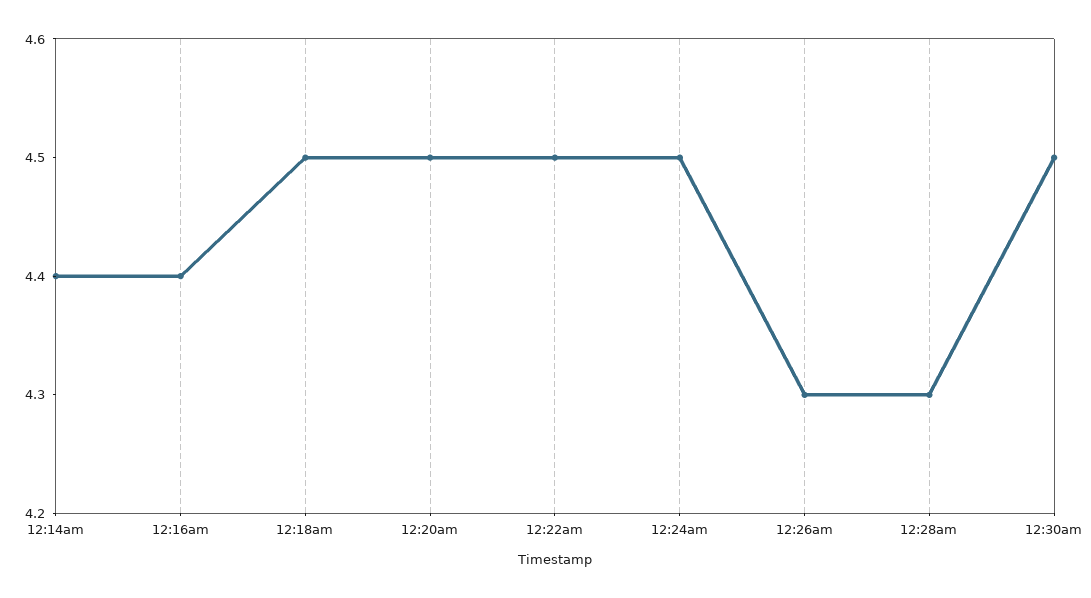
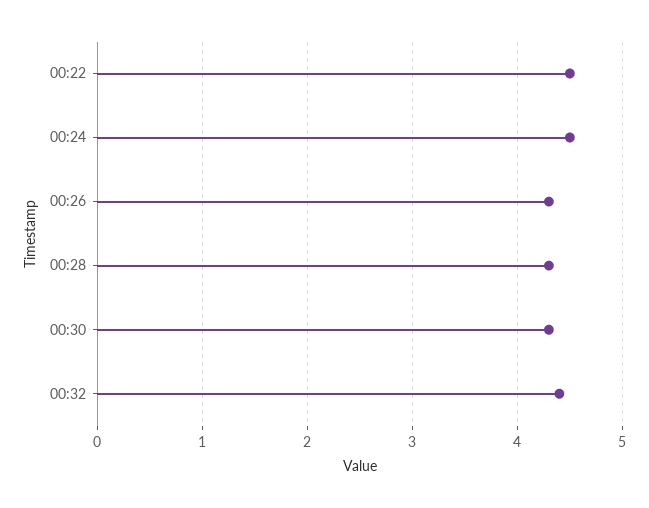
12:14am: 4.4 -> none
12:16am: 4.4 -> none
12:18am: 4.5 -> none
12:20am: 4.5 -> none
12:30am: 4.5 -> 4.3
00:32: none -> 4.4

